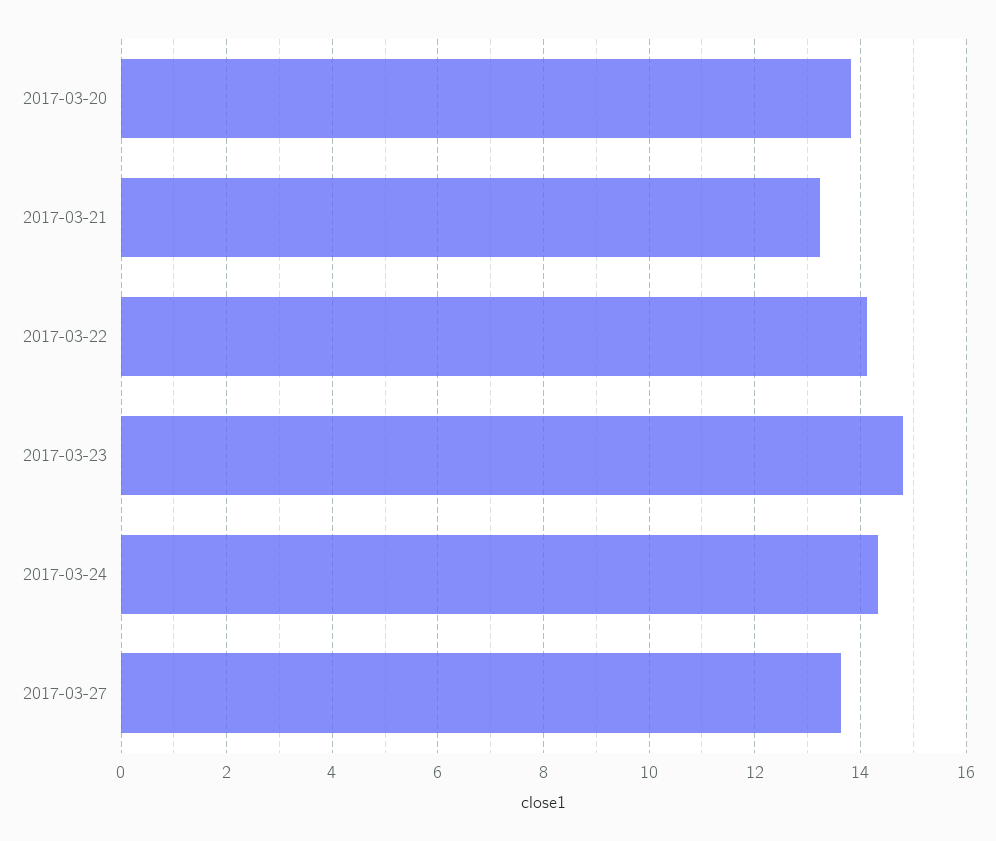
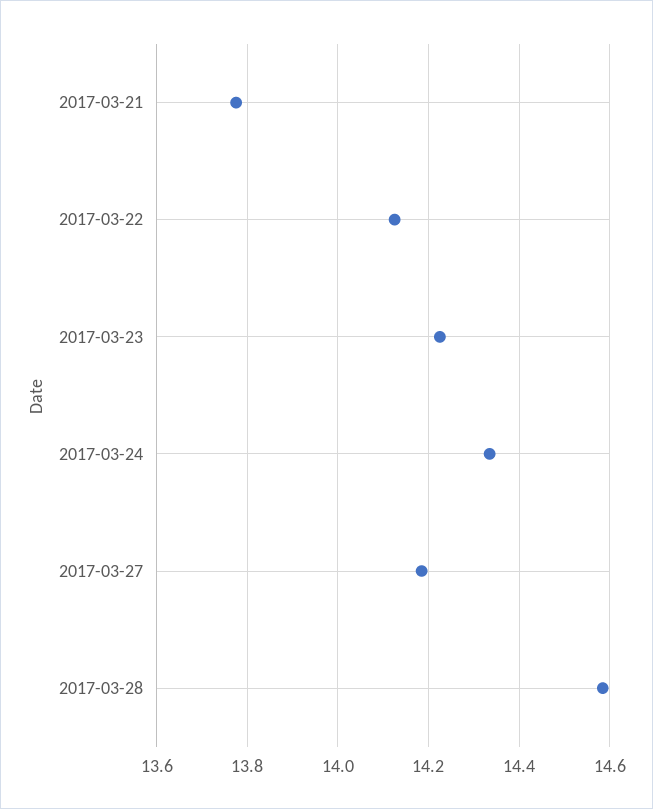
2017-03-20: 13.8 -> none
2017-03-21: 13.2 -> 13.78
2017-03-23: 14.8 -> 14.22
2017-03-27: 13.6 -> 14.18
2017-03-28: none -> 14.58

